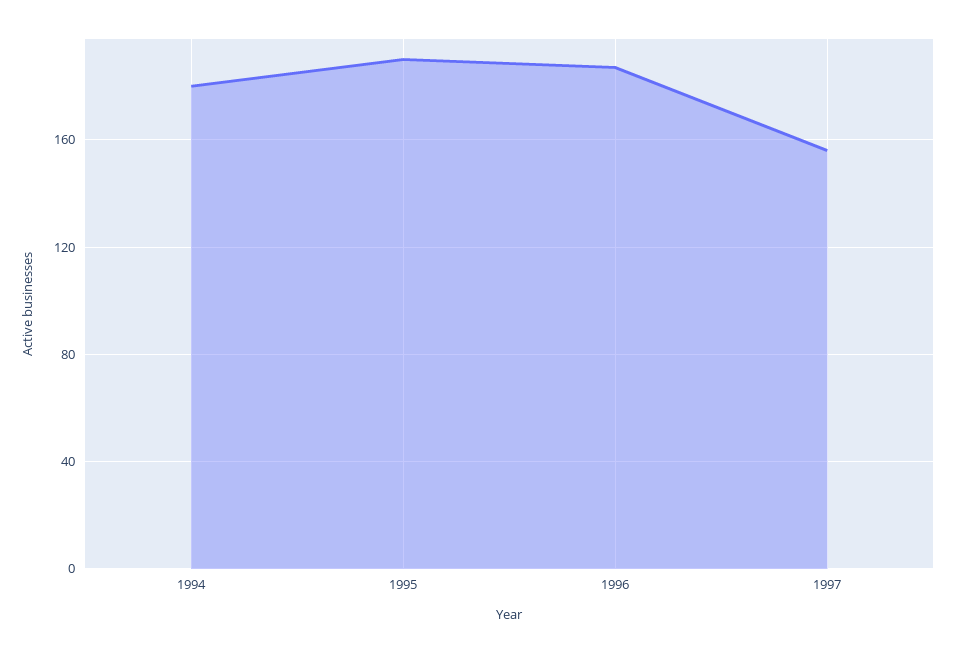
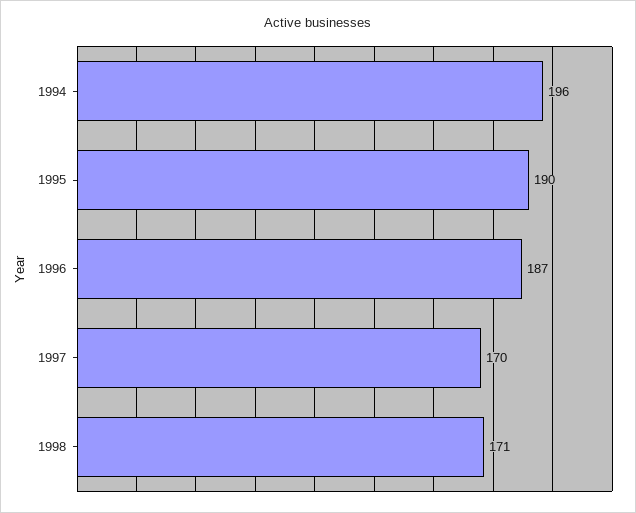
1994: 180 -> 196
1997: 155 -> 170
1998: none -> 171

